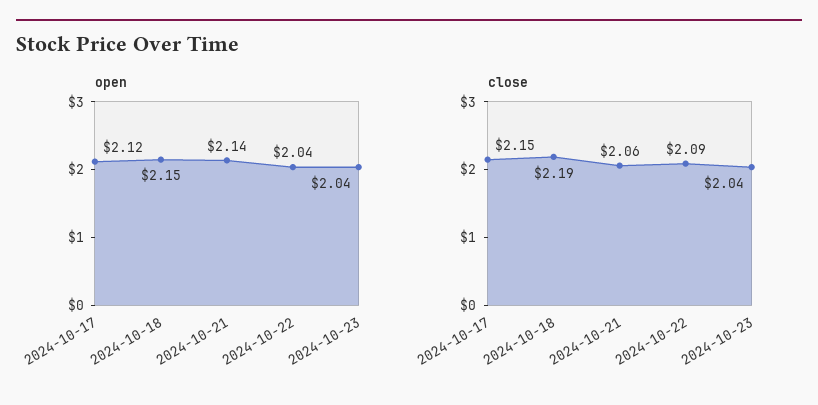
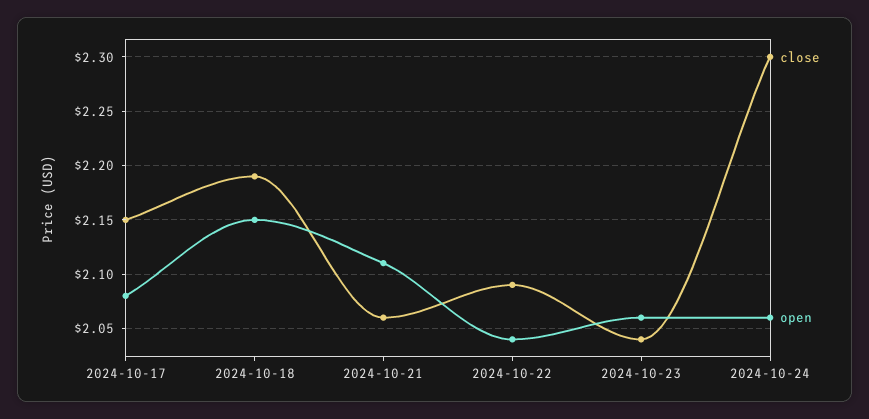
open, 2024-10-17: 2.12 -> 2.08
open, 2024-10-21: 2.14 -> 2.11
open, 2024-10-23: 2.04 -> 2.06
close, 2024-10-24: none -> 2.3
open, 2024-10-24: none -> 2.06

